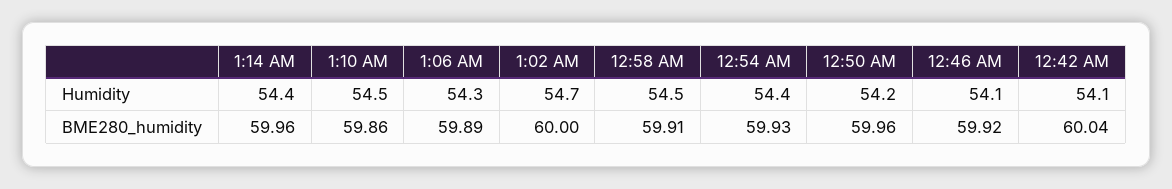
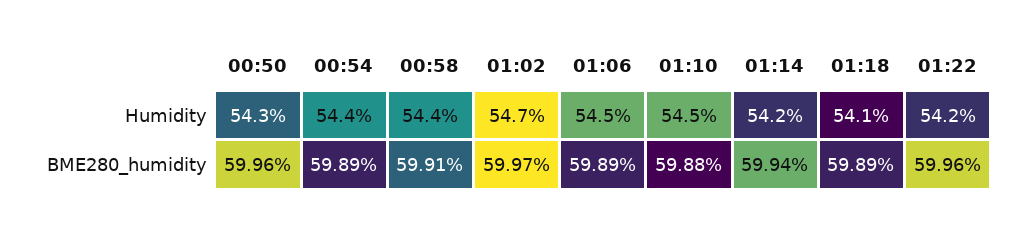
1:14 AM, Humidity: 54.4 -> 54.2
1:06 AM, Humidity: 54.3 -> 54.5
12:58 AM, Humidity: 54.5 -> 54.4
12:50 AM, Humidity: 54.2 -> 54.3
12:46 AM, Humidity: 54.1 -> none
12:42 AM, Humidity: 54.1 -> none
1:14 AM, BME280_humidity: 59.96 -> 59.94
1:10 AM, BME280_humidity: 59.86 -> 59.88
1:02 AM, BME280_humidity: 60 -> 59.97
12:54 AM, BME280_humidity: 59.93 -> 59.89
12:46 AM, BME280_humidity: 59.92 -> none
12:42 AM, BME280_humidity: 60.04 -> none
01:18, Humidity: none -> 54.1
01:22, Humidity: none -> 54.2
01:18, BME280_humidity: none -> 59.89
01:22, BME280_humidity: none -> 59.96

